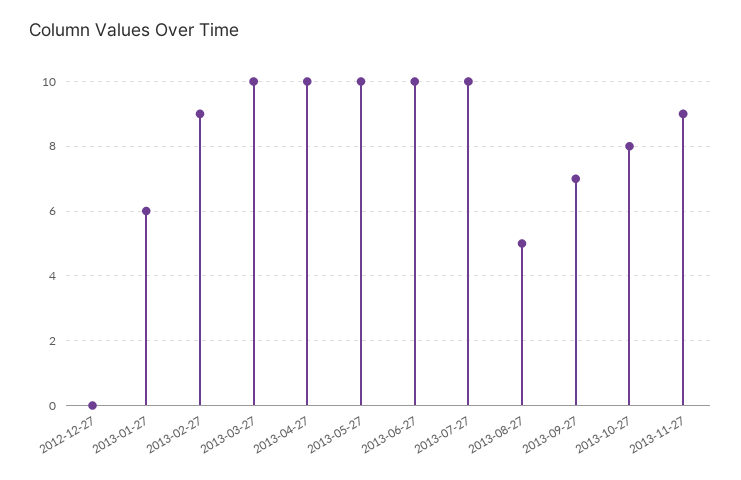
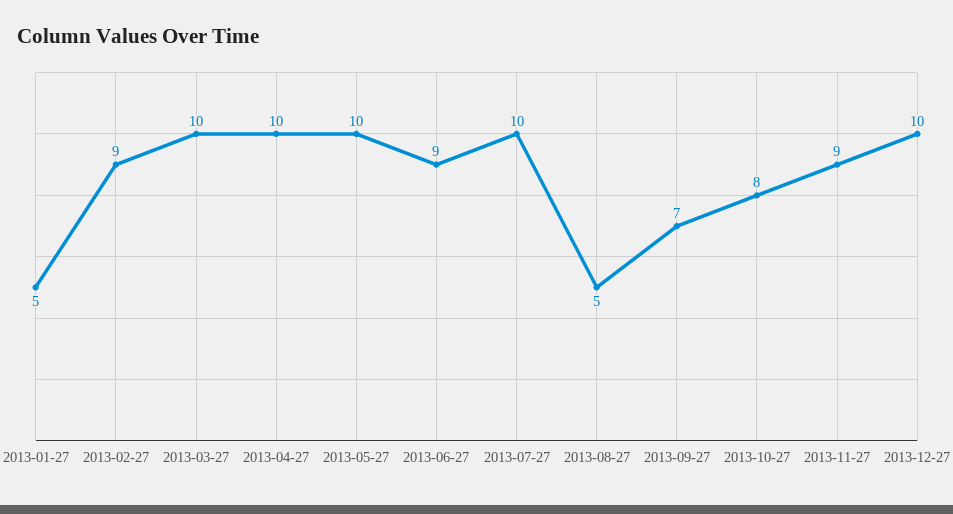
2012-12-27: 0 -> none
2013-01-27: 6 -> 5
2013-06-27: 10 -> 9
2013-12-27: none -> 10

